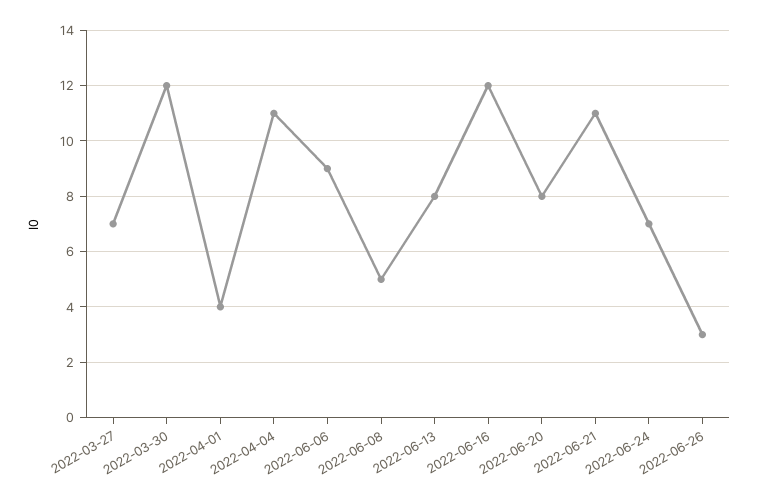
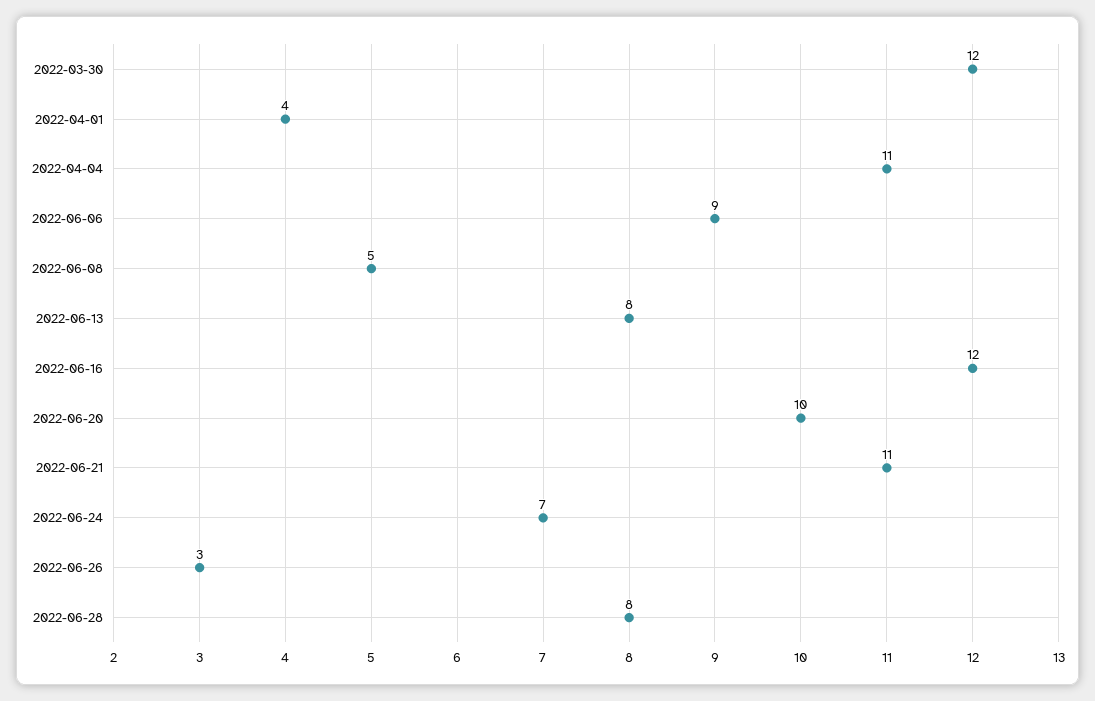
2022-03-27: 7 -> none
2022-06-20: 8 -> 10
2022-06-28: none -> 8

